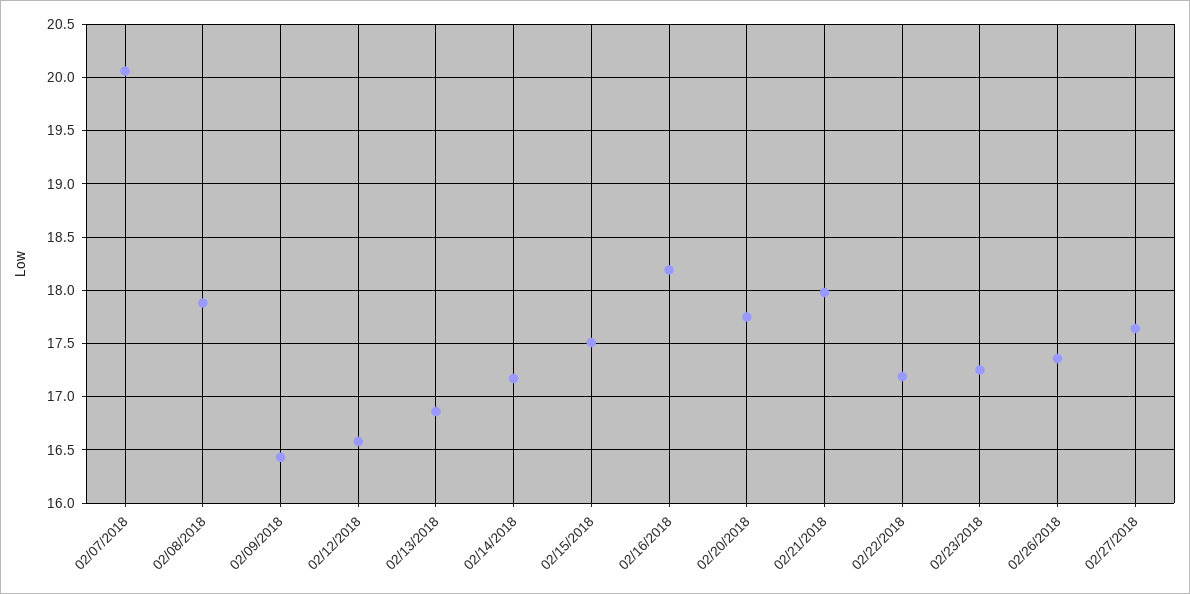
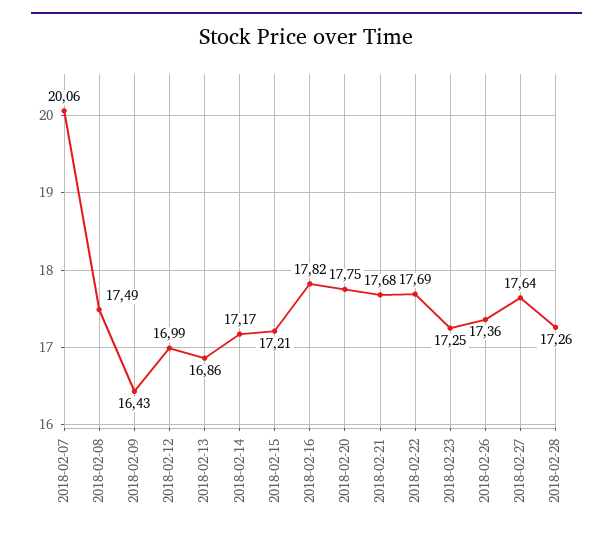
02/08/2018: 17.9 -> 17.49
02/12/2018: 16.6 -> 16.99
02/15/2018: 17.5 -> 17.21
02/16/2018: 18.2 -> 17.82
02/21/2018: 18 -> 17.68
02/22/2018: 17.2 -> 17.69
2018-02-28: none -> 17.26

